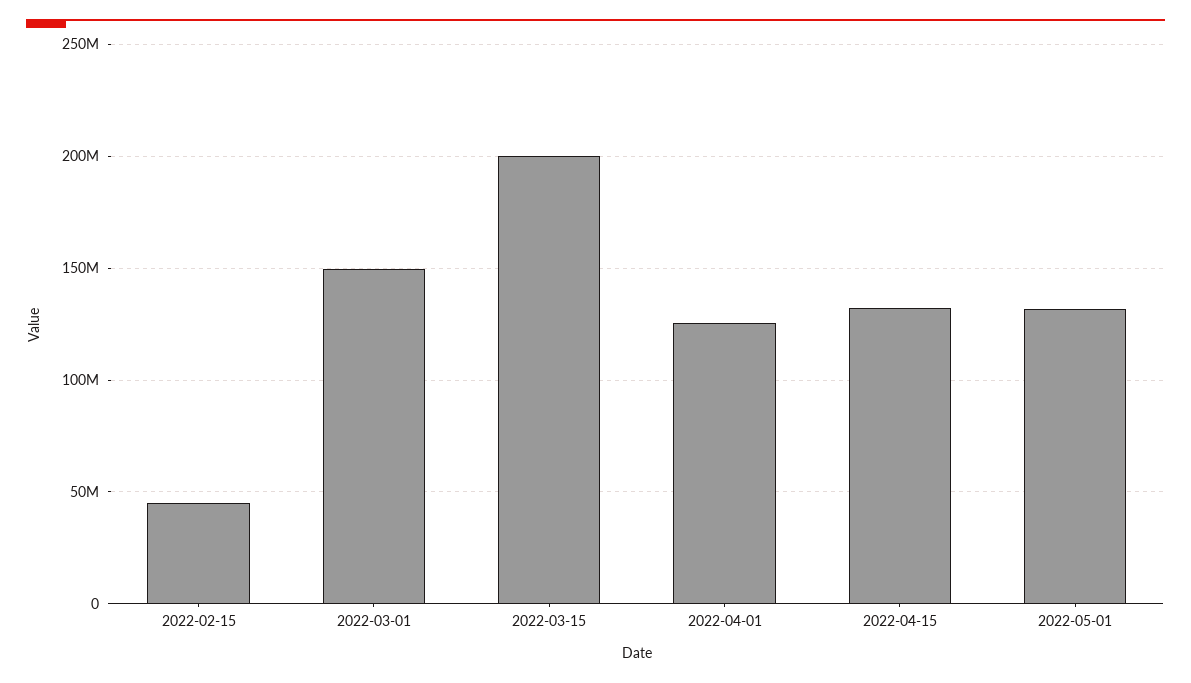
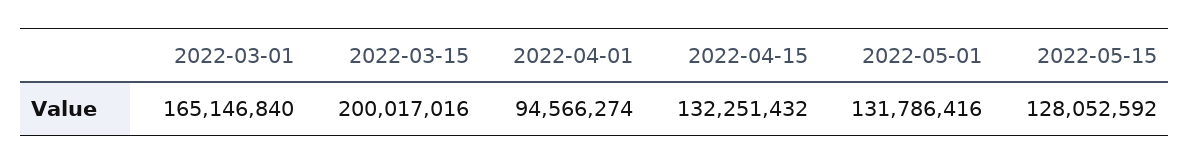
2022-02-15: 45000000 -> none
2022-03-01: 150000000 -> 165146840
2022-04-01: 125000000 -> 94566274
2022-05-15: none -> 128052592

